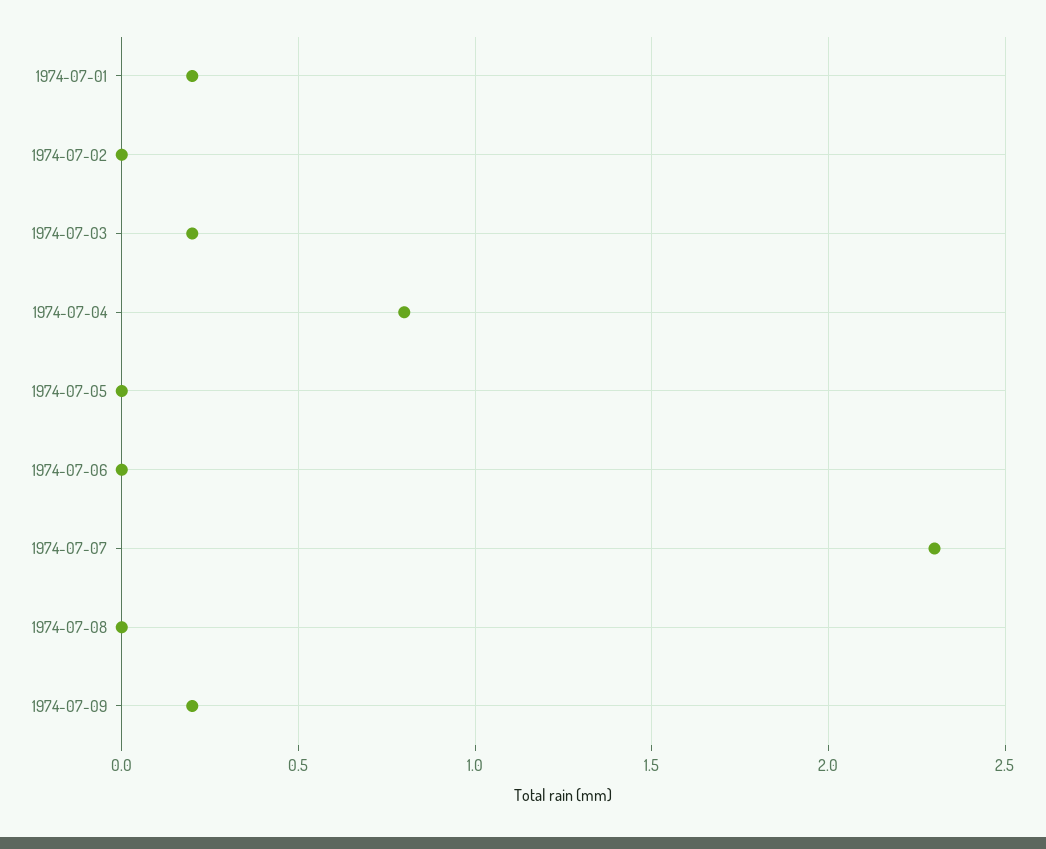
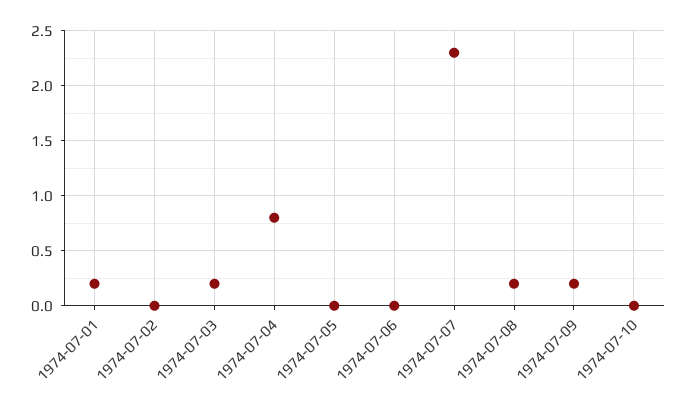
1974-07-08: 0 -> 0.2
1974-07-10: none -> 0

